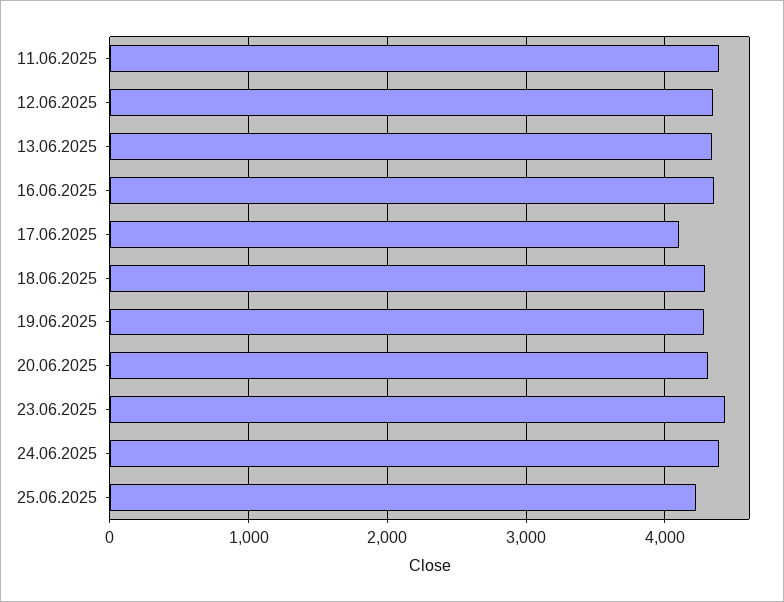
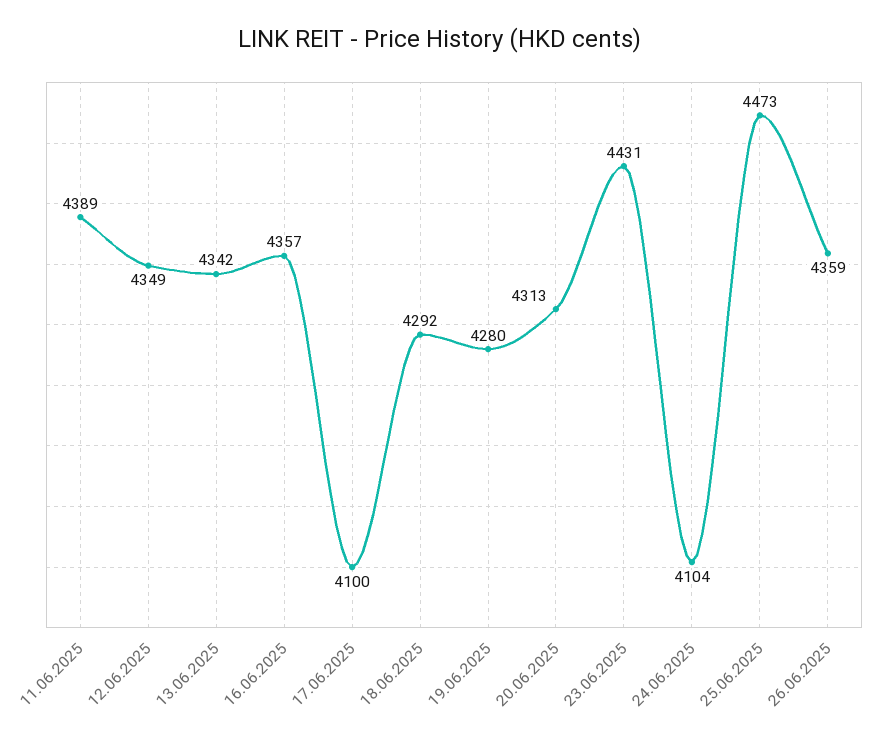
24.06.2025: 4400 -> 4104
25.06.2025: 4200 -> 4473
26.06.2025: none -> 4359

